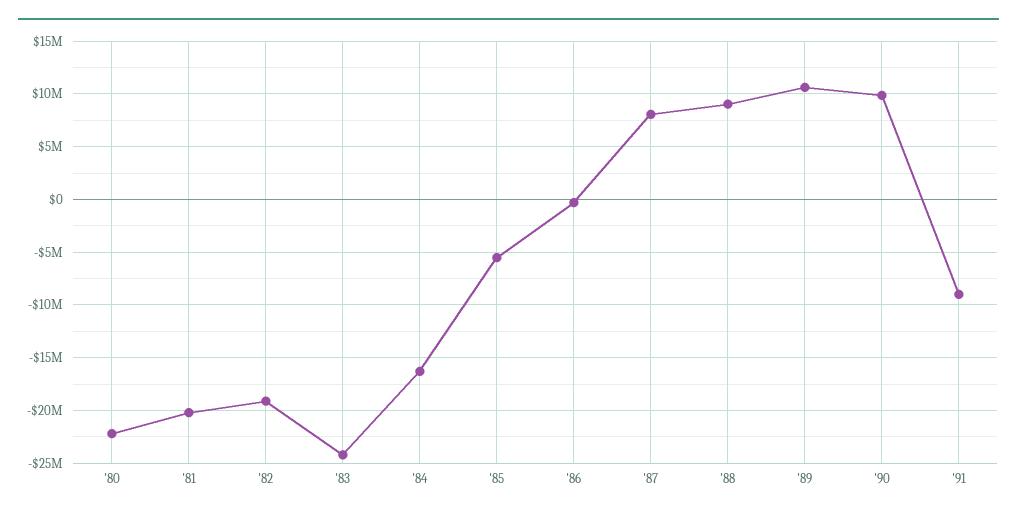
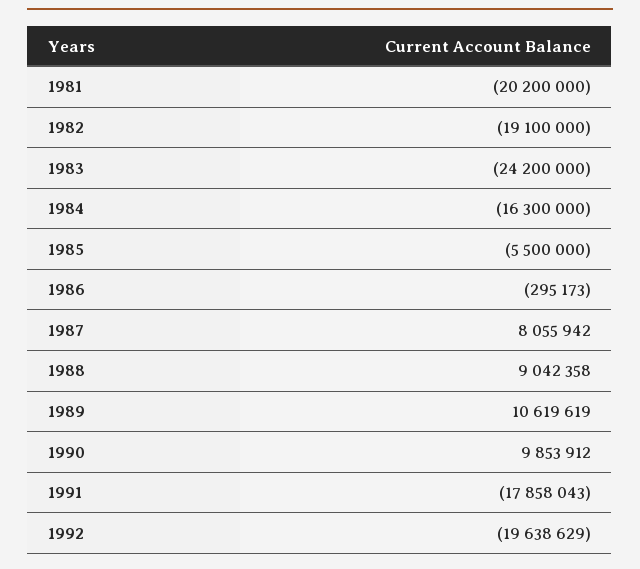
'80: -22000000 -> none
'91: -9000000 -> -17858043
1992: none -> -19638629

